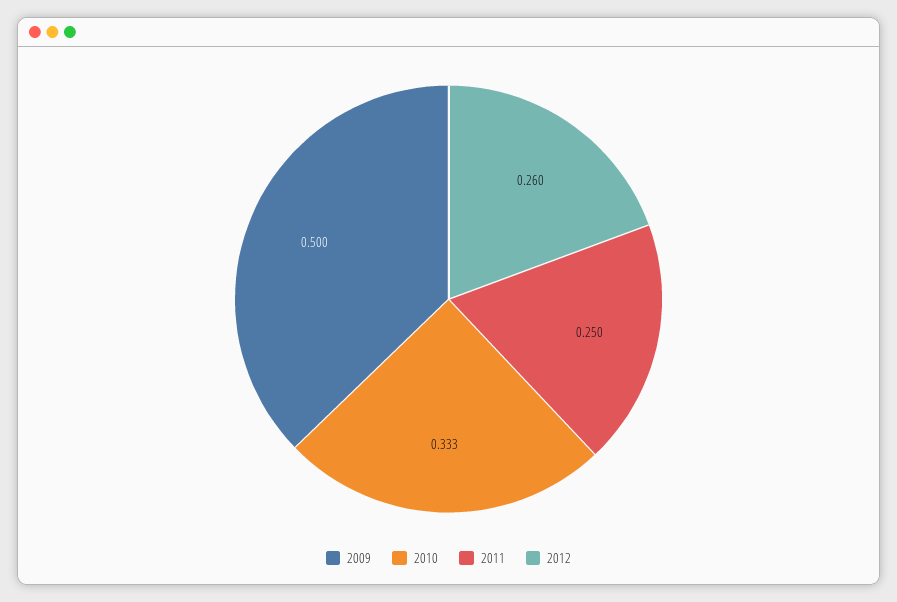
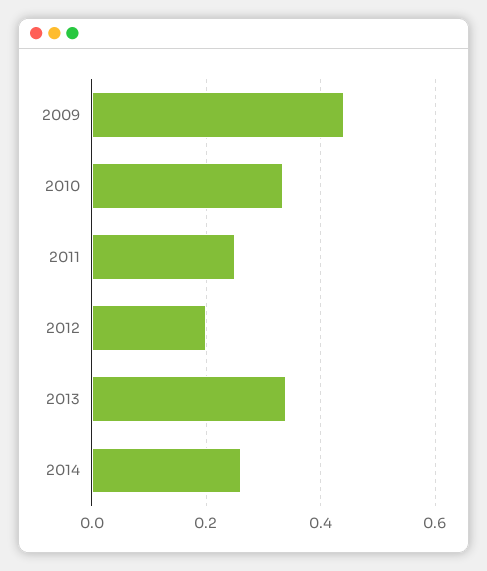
2009: 0.5 -> 0.44
2012: 0.26 -> 0.2
2013: none -> 0.34
2014: none -> 0.26

